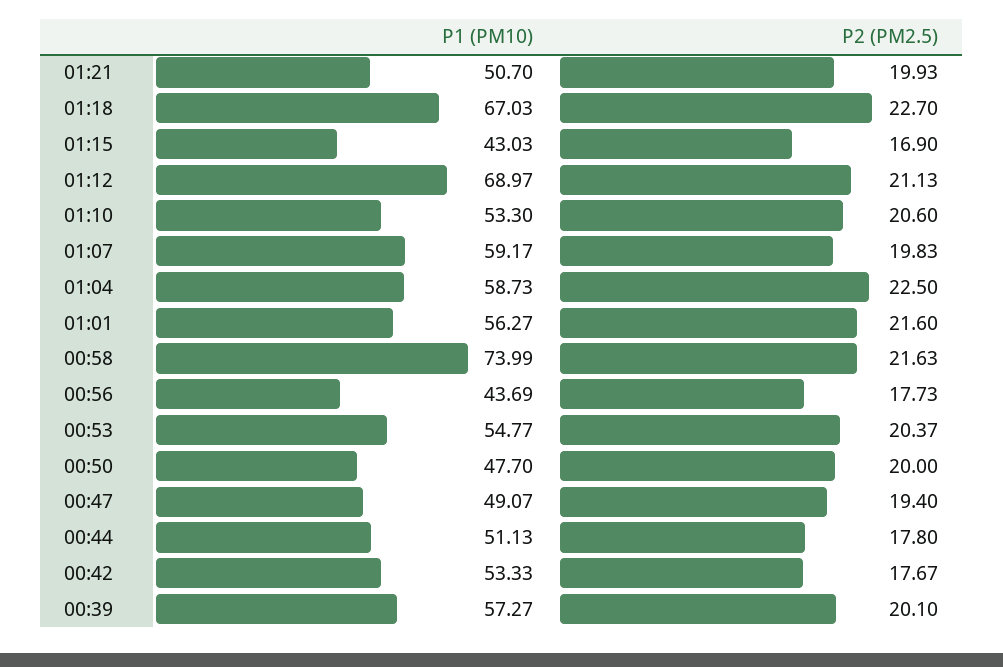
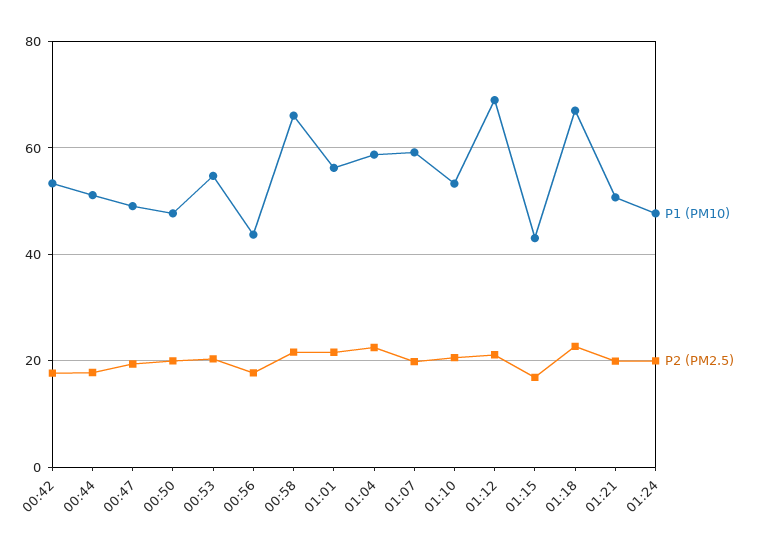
P1 (PM10), 00:58: 73.99 -> 66
P1 (PM10), 00:39: 57.27 -> none
P2 (PM2.5), 00:39: 20.1 -> none
P1 (PM10), 01:24: none -> 48
P2 (PM2.5), 01:24: none -> 20

